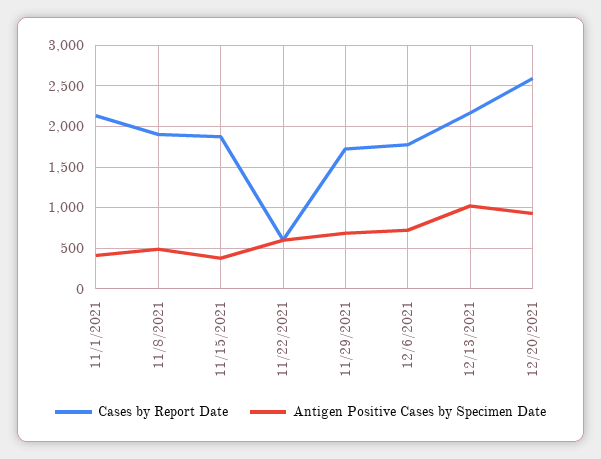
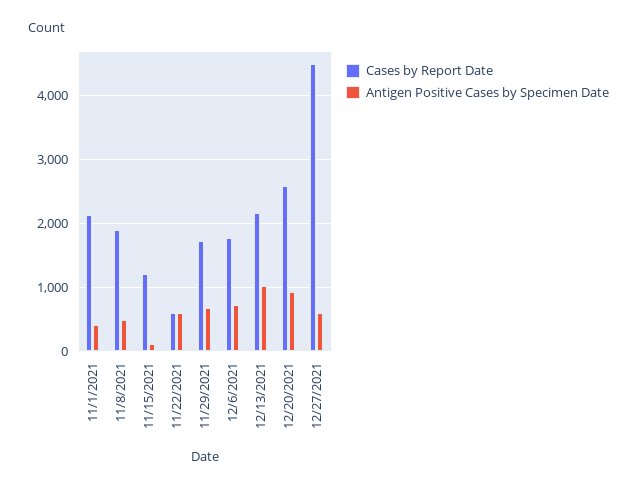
Cases by Report Date, 11/15/2021: 1900 -> 1200
Antigen Positive Cases by Specimen Date, 11/15/2021: 400 -> 100
Cases by Report Date, 12/27/2021: none -> 4500
Antigen Positive Cases by Specimen Date, 12/27/2021: none -> 600

